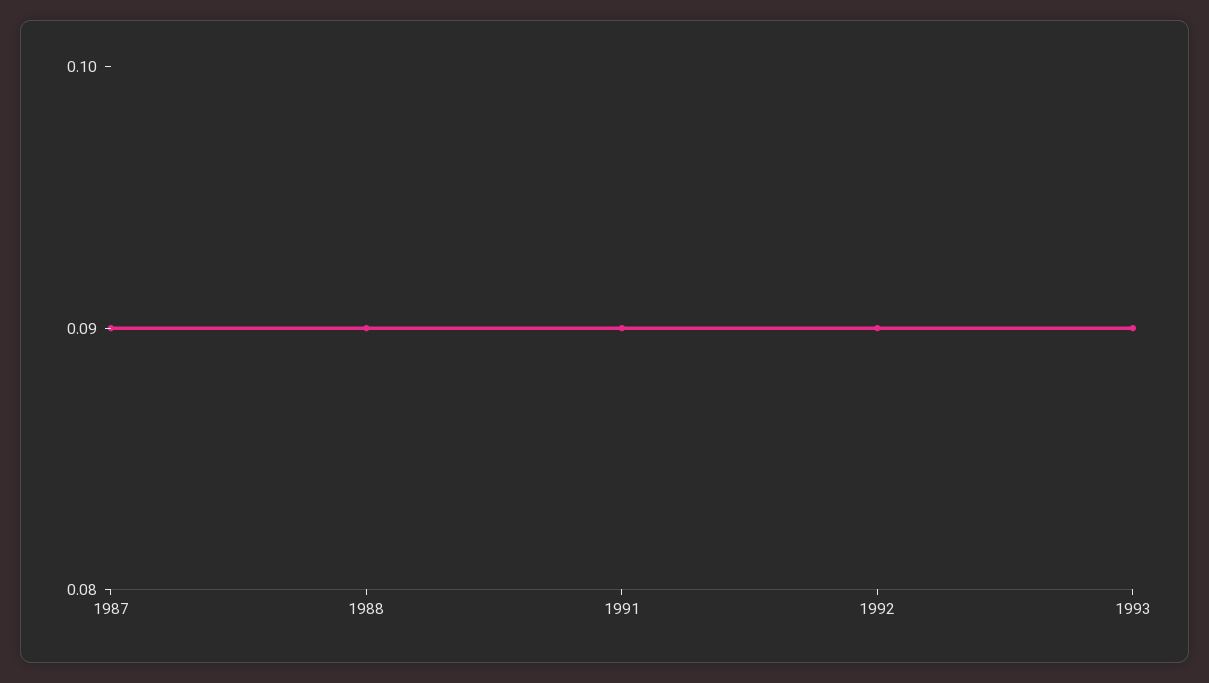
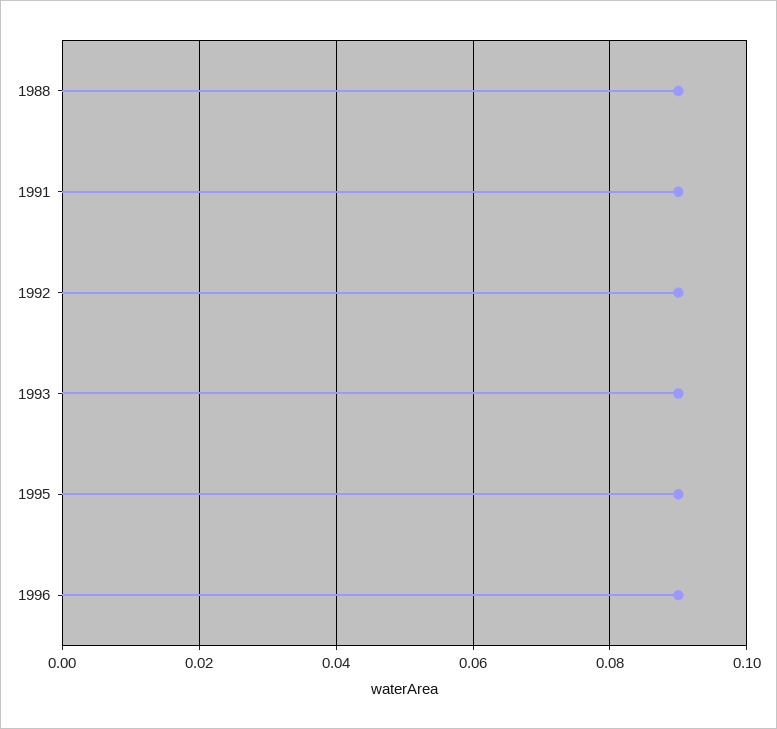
1987: 0.09 -> none
1995: none -> 0.09
1996: none -> 0.09

